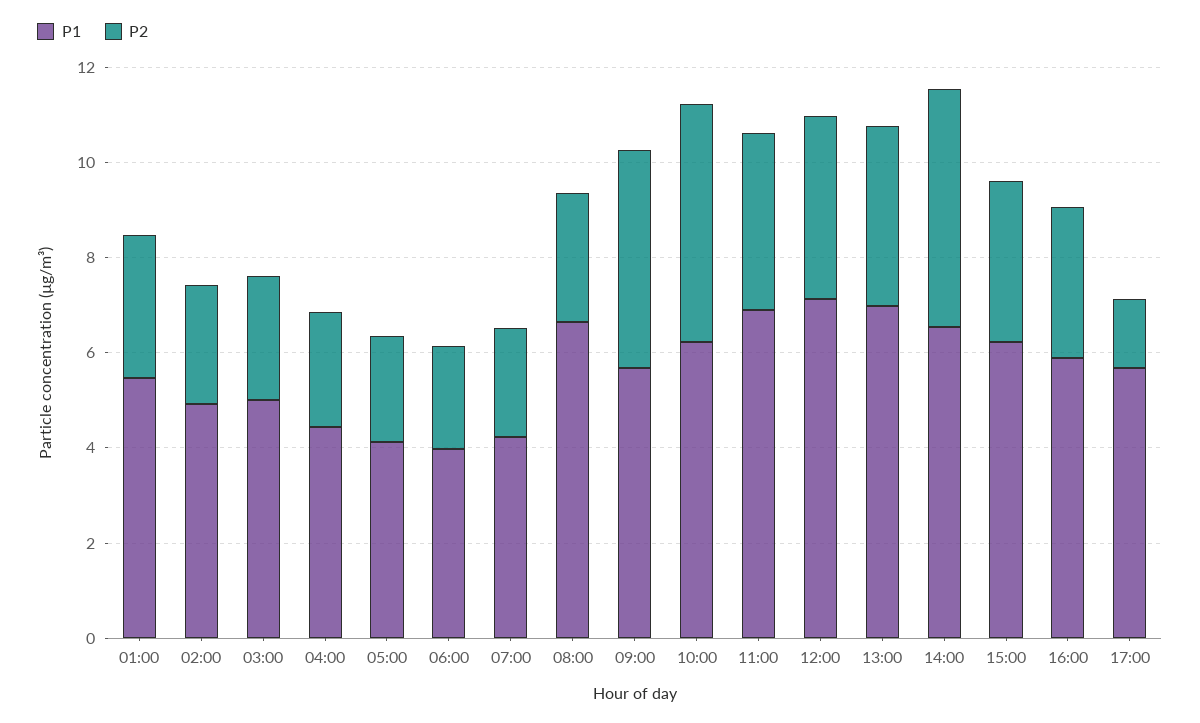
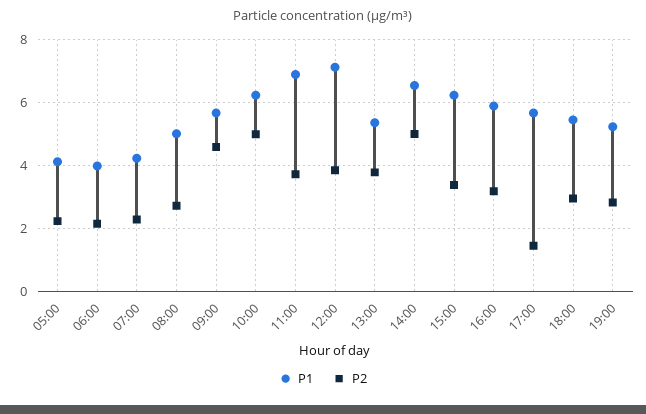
P1, 01:00: 5.5 -> none
P2, 01:00: 3 -> none
P1, 02:00: 5 -> none
P2, 02:00: 2.5 -> none
P1, 03:00: 5 -> none
P2, 03:00: 2.5 -> none
P1, 04:00: 4.5 -> none
P2, 04:00: 2.5 -> none
P1, 08:00: 6.5 -> 5
P1, 13:00: 7 -> 5.4
P1, 18:00: none -> 5.4
P2, 18:00: none -> 3
P1, 19:00: none -> 5.2
P2, 19:00: none -> 2.8

